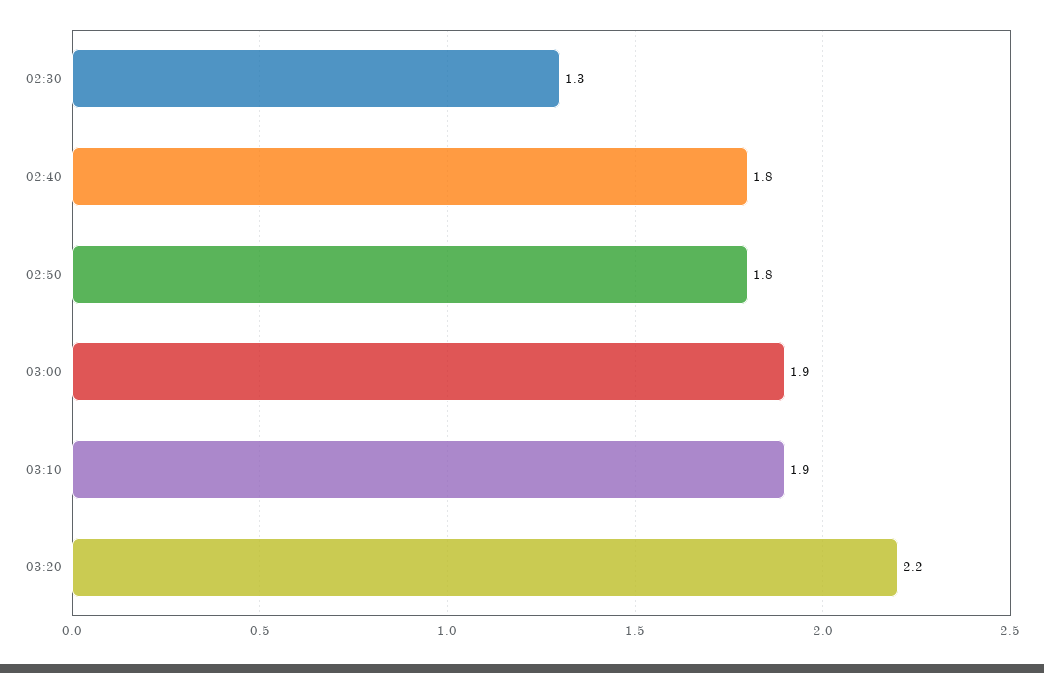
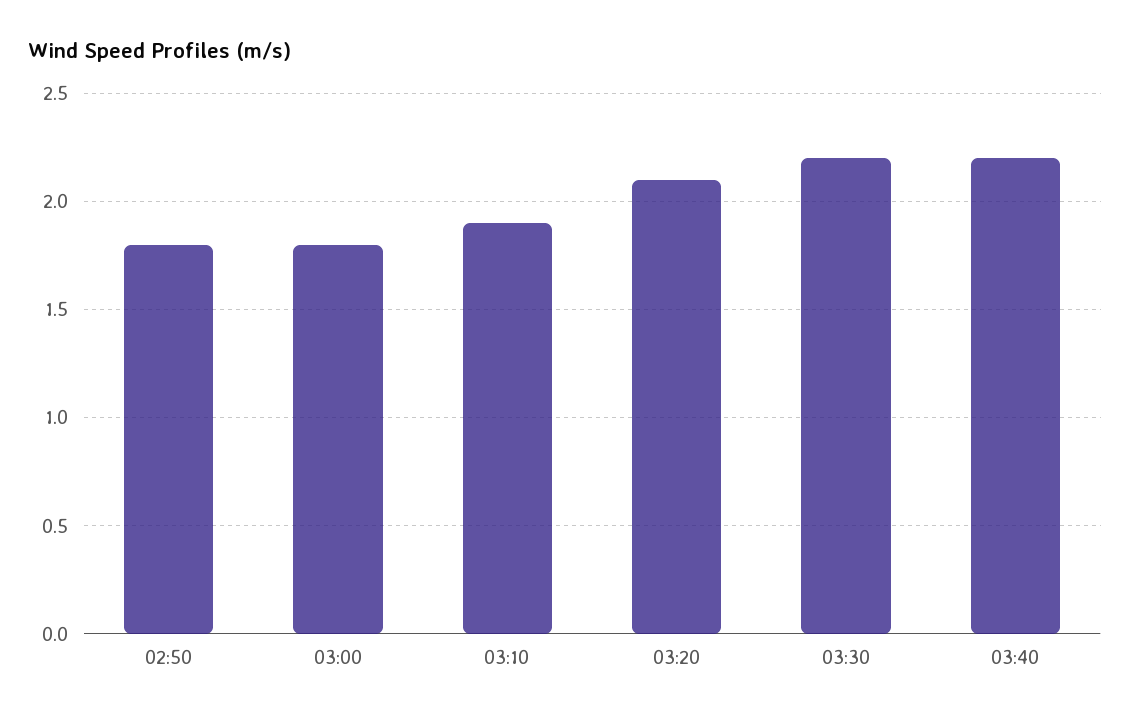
02:30: 1.3 -> none
02:40: 1.8 -> none
03:00: 1.9 -> 1.8
03:20: 2.2 -> 2.1
03:30: none -> 2.2
03:40: none -> 2.2

